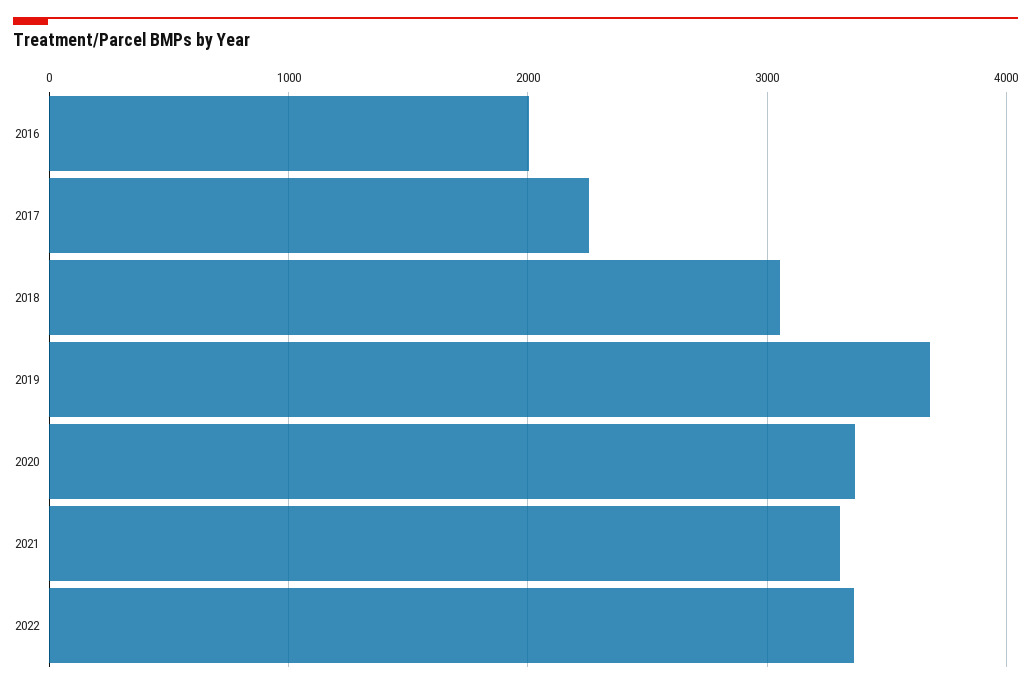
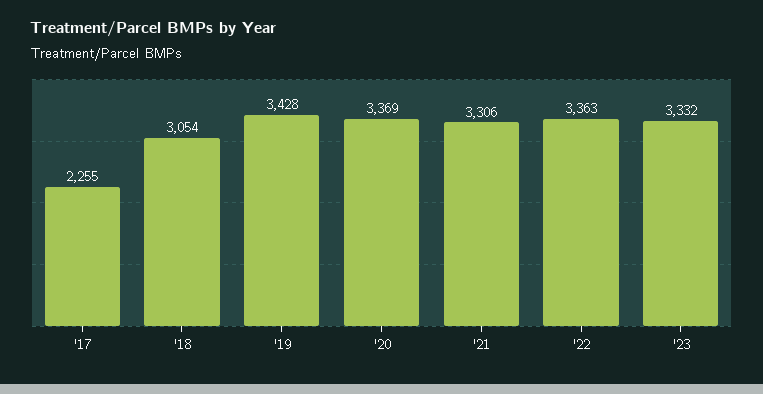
2016: 2000 -> none
2019: 3700 -> 3428
'23: none -> 3332

